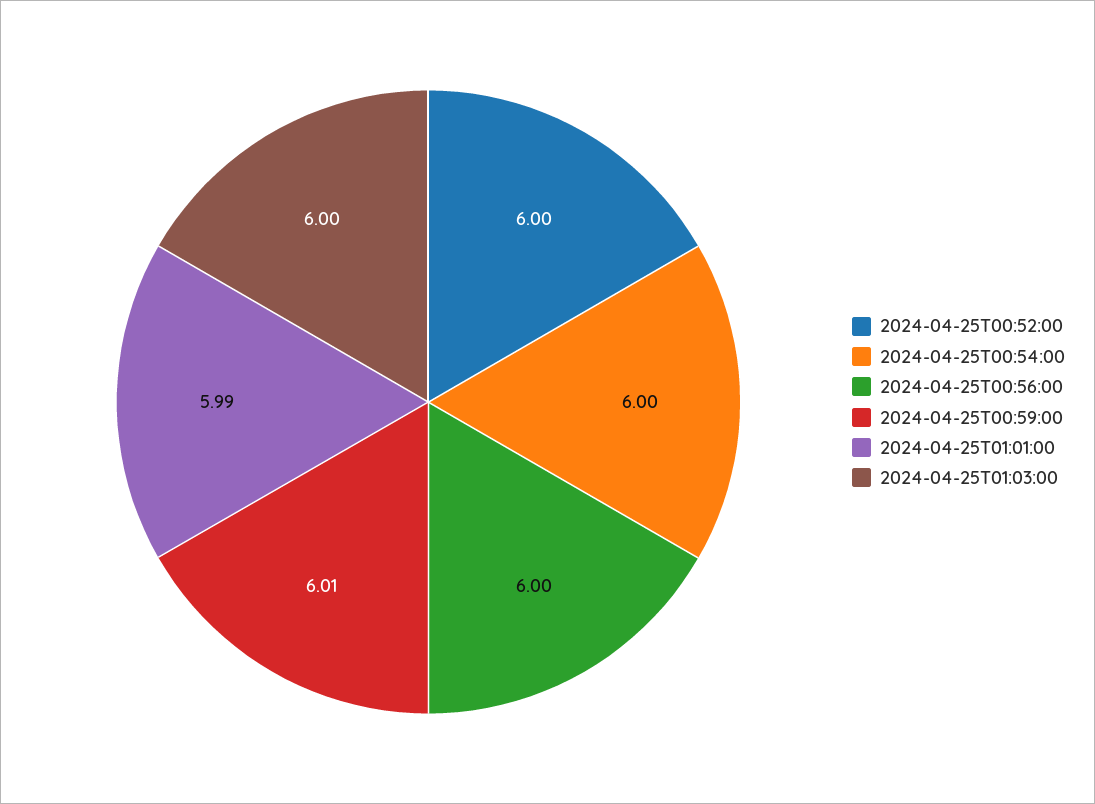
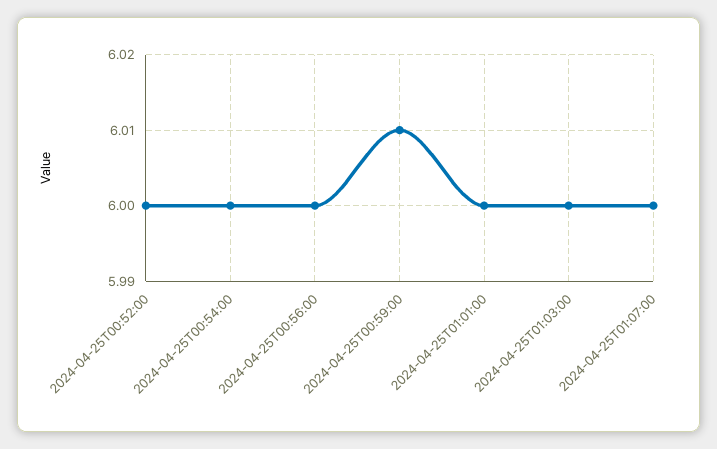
2024-04-25T01:01:00: 5.99 -> 6
2024-04-25T01:07:00: none -> 6

